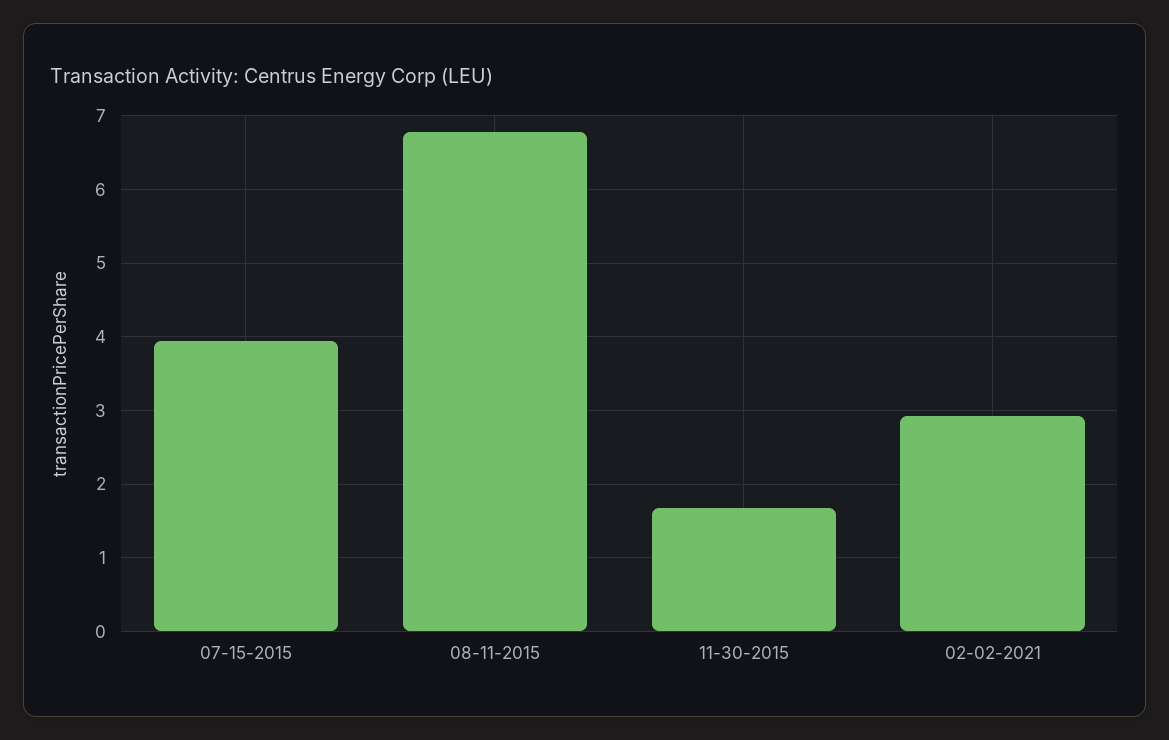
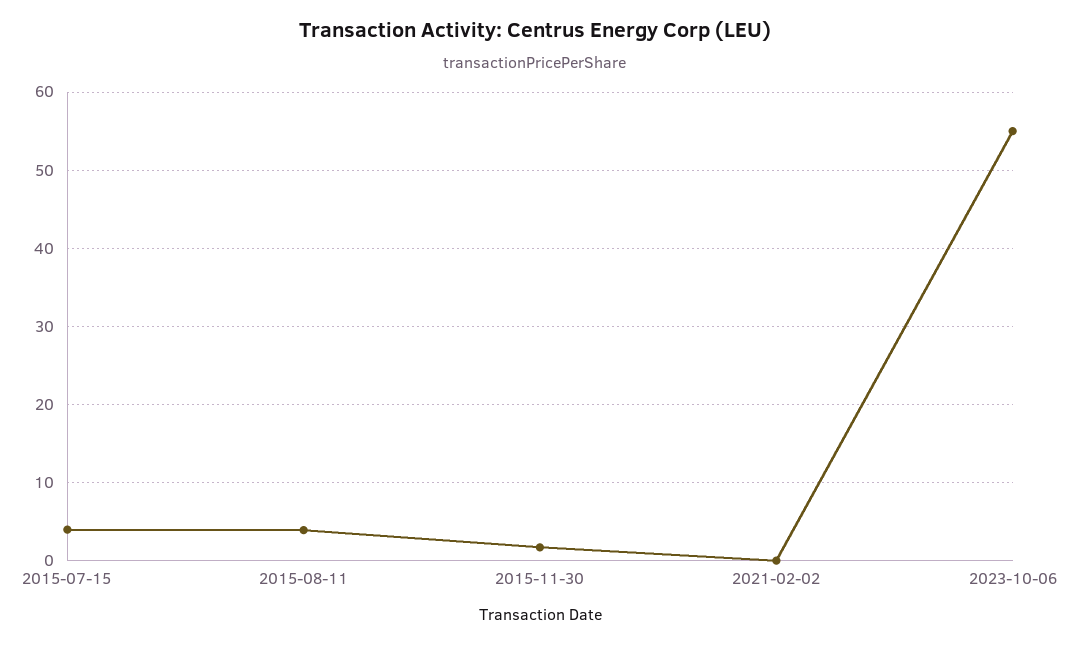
08-11-2015: 6.8 -> 4
02-02-2021: 2.9 -> 0
2023-10-06: none -> 55

